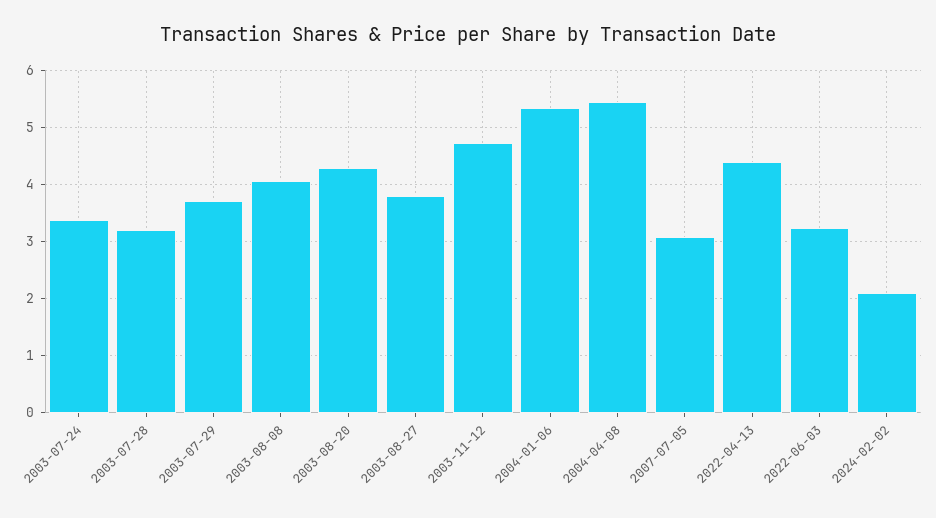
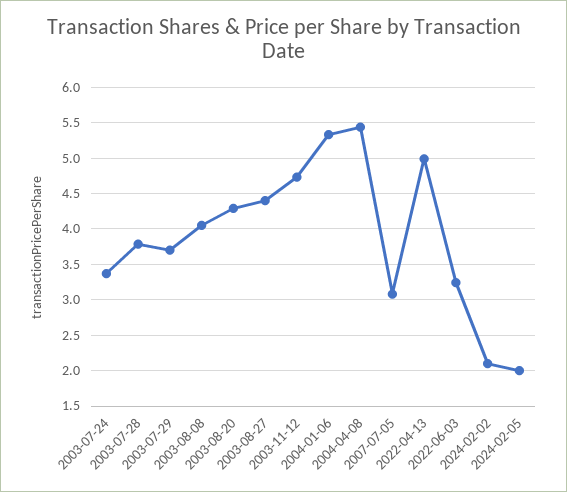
2003-07-28: 3.2 -> 3.8
2003-08-27: 3.8 -> 4.4
2022-04-13: 4.4 -> 5
2024-02-05: none -> 2

